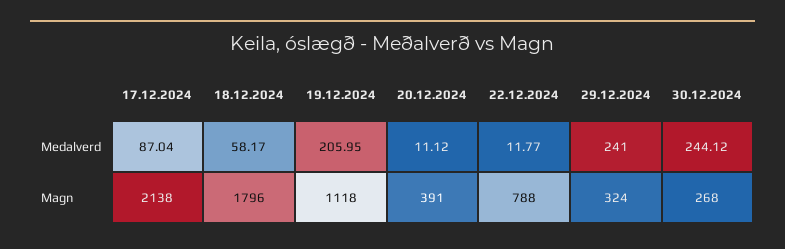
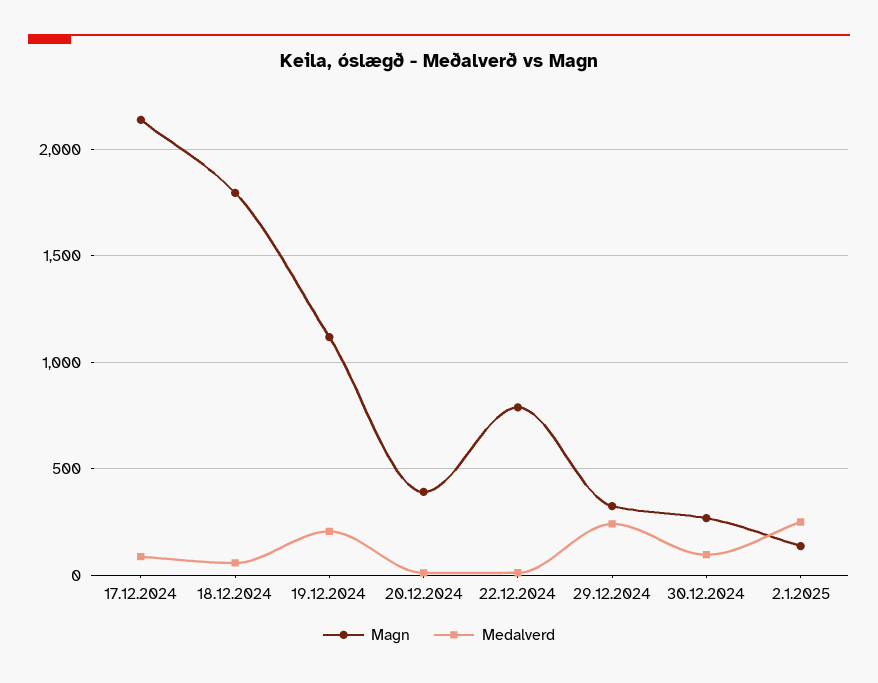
Medalverd, 30.12.2024: 244.12 -> 100
Magn, 2.1.2025: none -> 150
Medalverd, 2.1.2025: none -> 250

